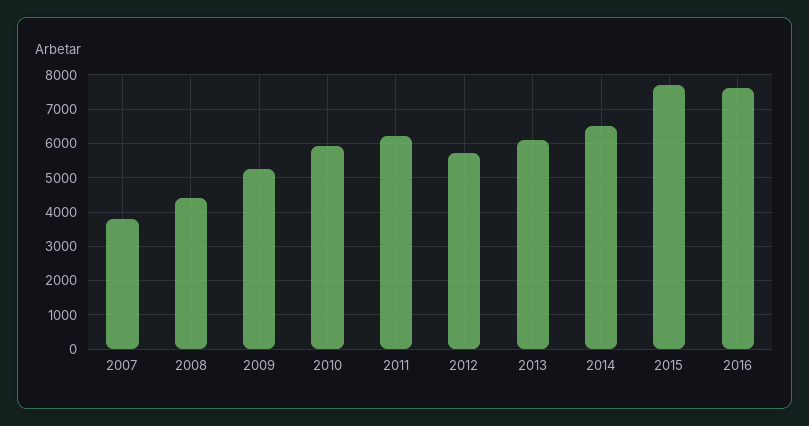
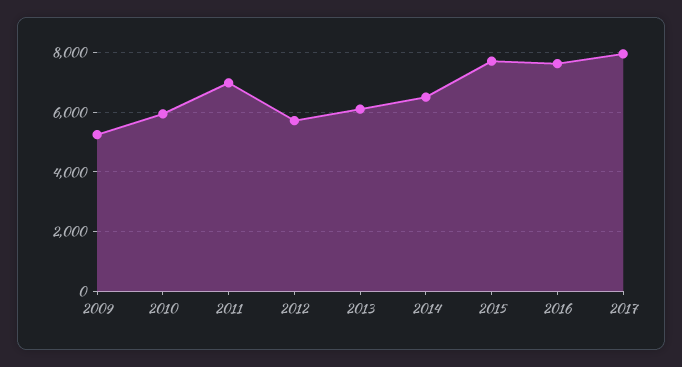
2007: 3800 -> none
2008: 4400 -> none
2011: 6200 -> 7000
2017: none -> 8000

